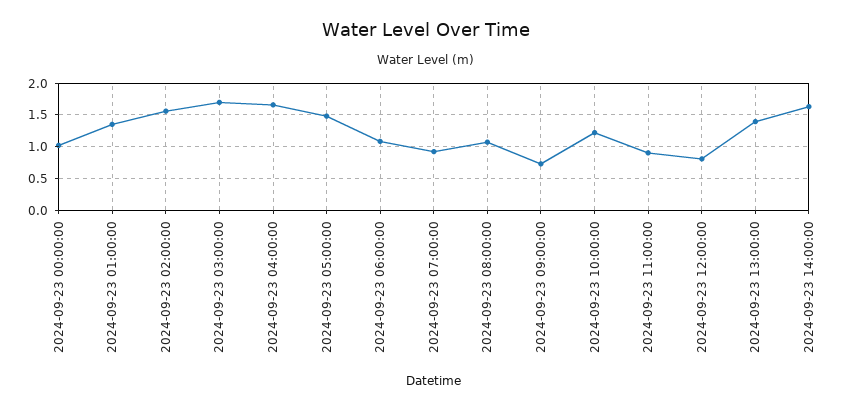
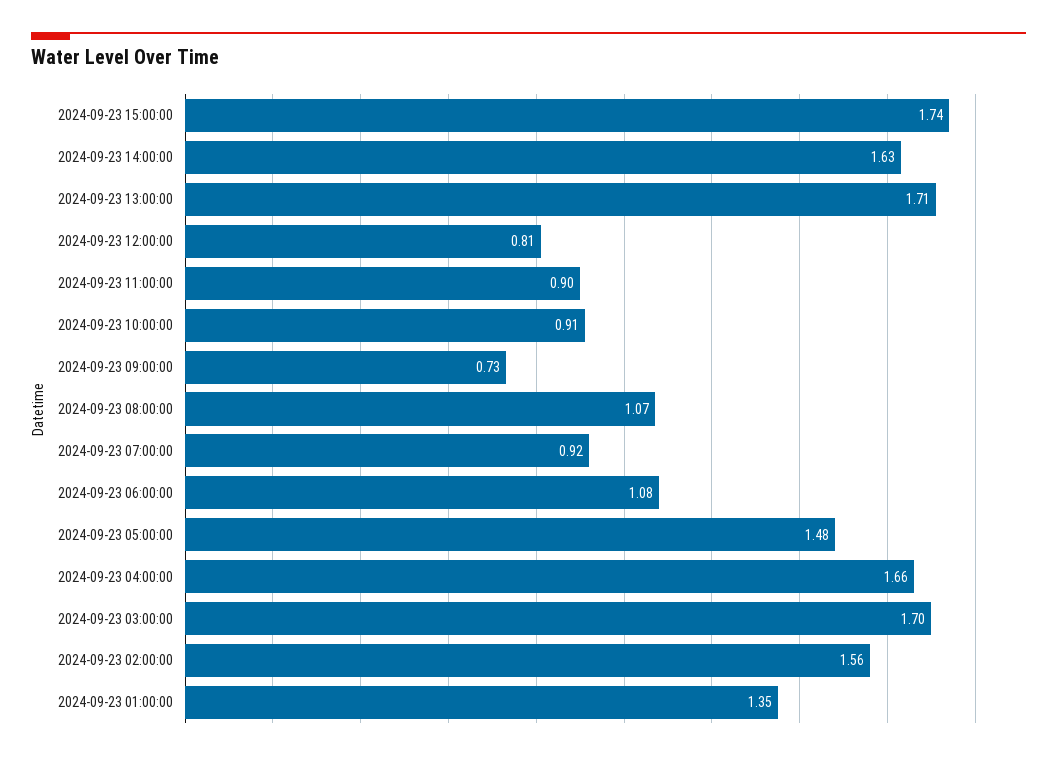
2024-09-23 00:00:00: 1 -> none
2024-09-23 10:00:00: 1.2 -> 0.91
2024-09-23 13:00:00: 1.4 -> 1.71
2024-09-23 15:00:00: none -> 1.74

